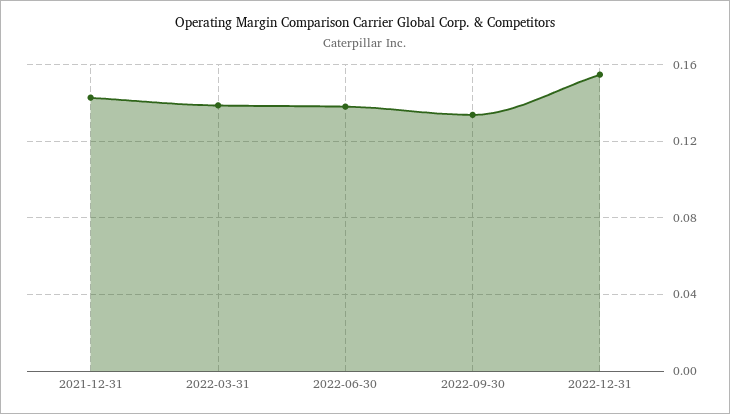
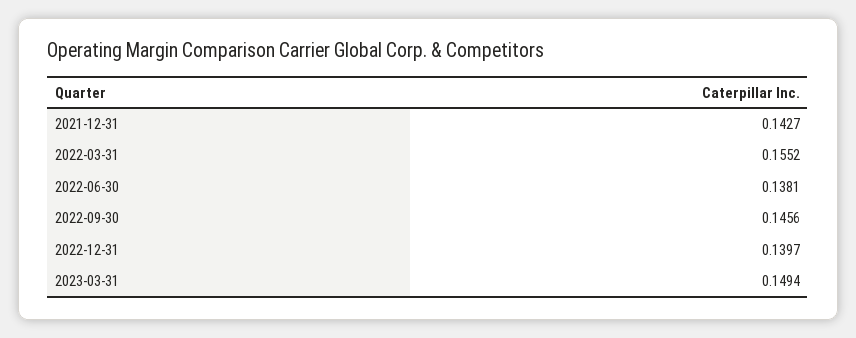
2022-03-31: 0.14 -> 0.1552
2022-09-30: 0.135 -> 0.1456
2022-12-31: 0.155 -> 0.1397
2023-03-31: none -> 0.1494

